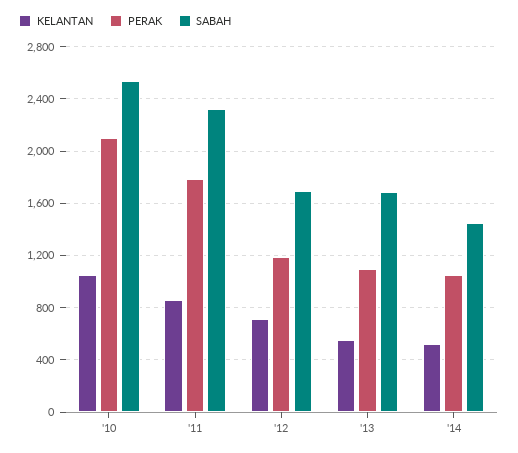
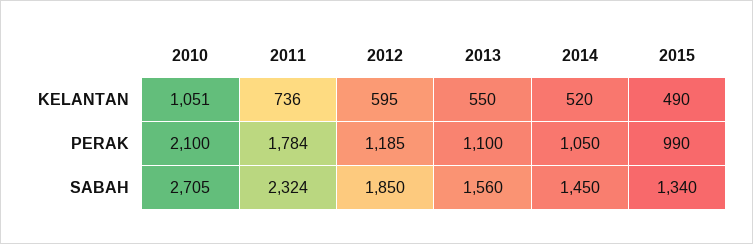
SABAH, '10: 2550 -> 2705
KELANTAN, '11: 850 -> 736
KELANTAN, '12: 700 -> 595
SABAH, '12: 1700 -> 1850
SABAH, '13: 1700 -> 1560
KELANTAN, 2015: none -> 490
PERAK, 2015: none -> 990
SABAH, 2015: none -> 1340

